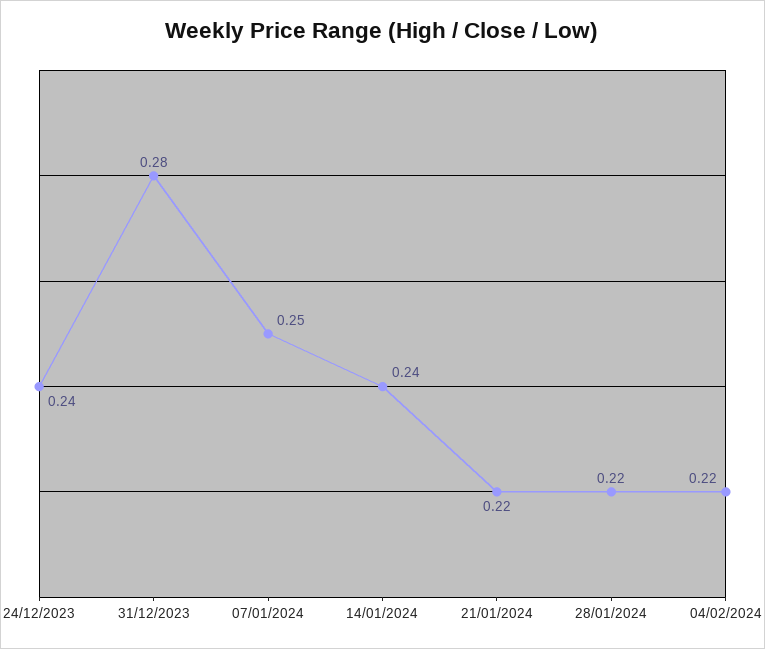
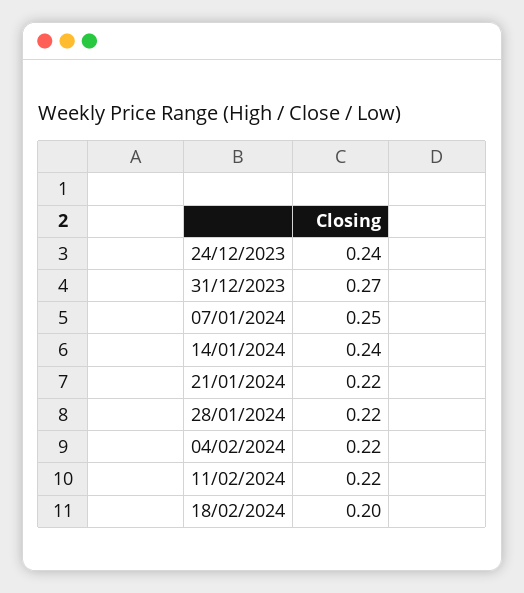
31/12/2023: 0.28 -> 0.27
11/02/2024: none -> 0.22
18/02/2024: none -> 0.2

